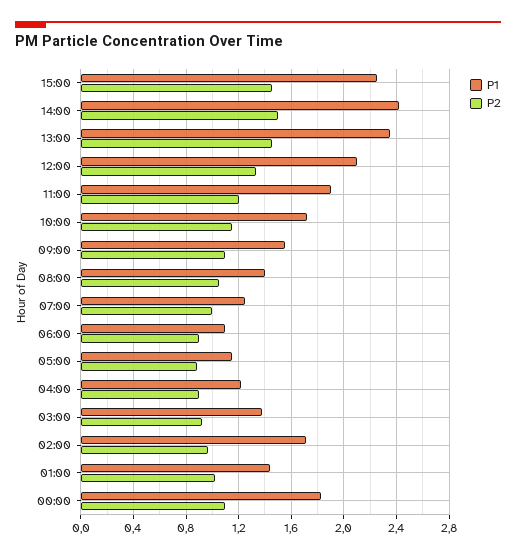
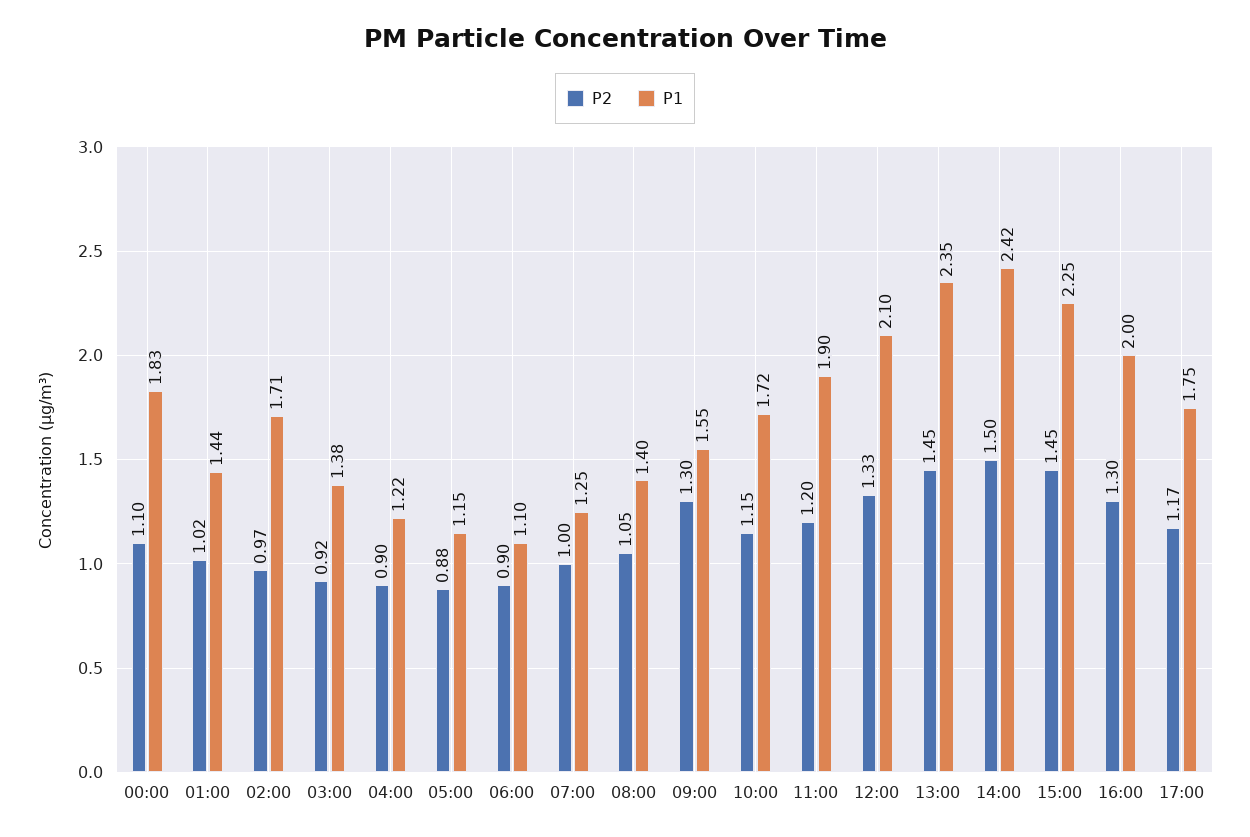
P2, 09:00: 1.1 -> 1.3
P2, 16:00: none -> 1.3
P1, 16:00: none -> 2
P2, 17:00: none -> 1.17
P1, 17:00: none -> 1.75

